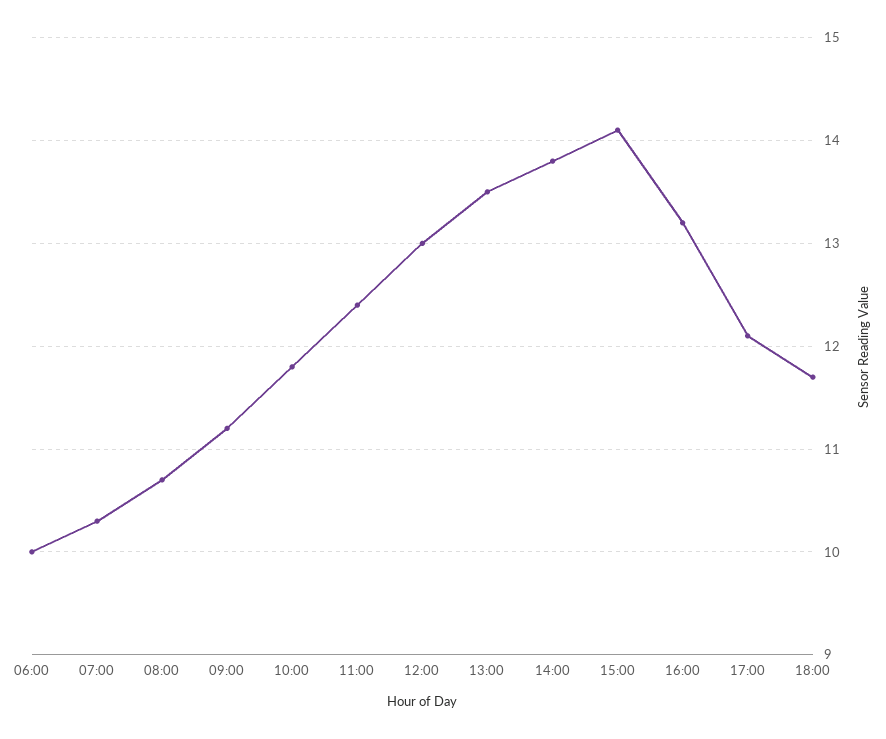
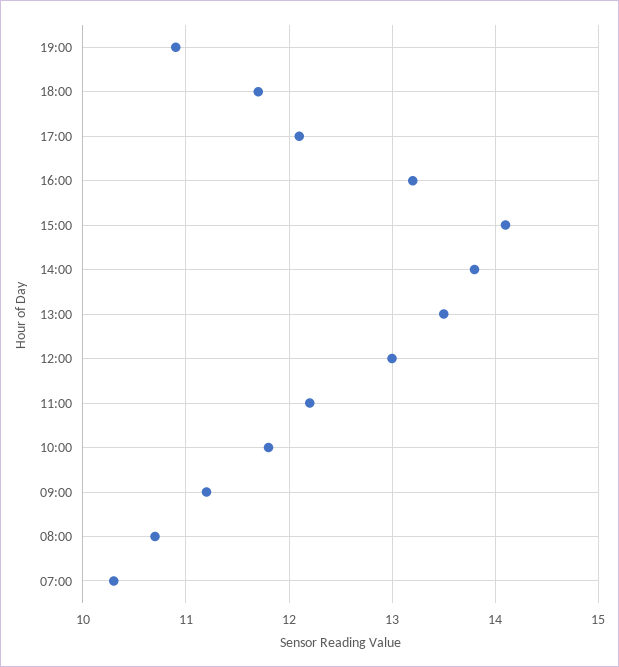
06:00: 10 -> none
11:00: 12.4 -> 12.2
19:00: none -> 10.9

